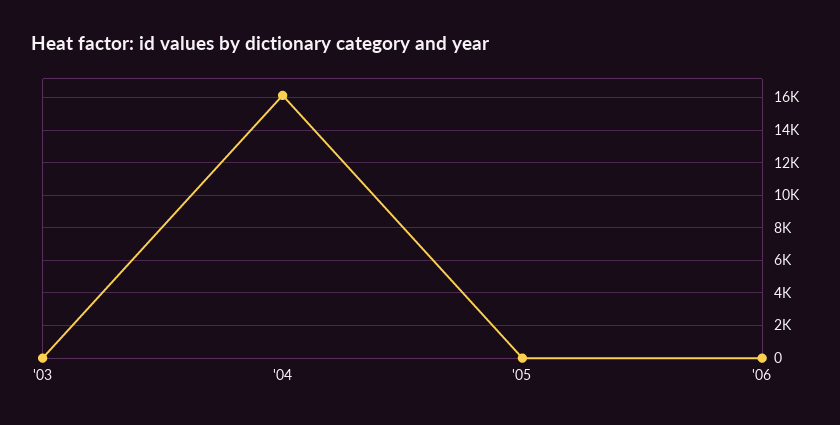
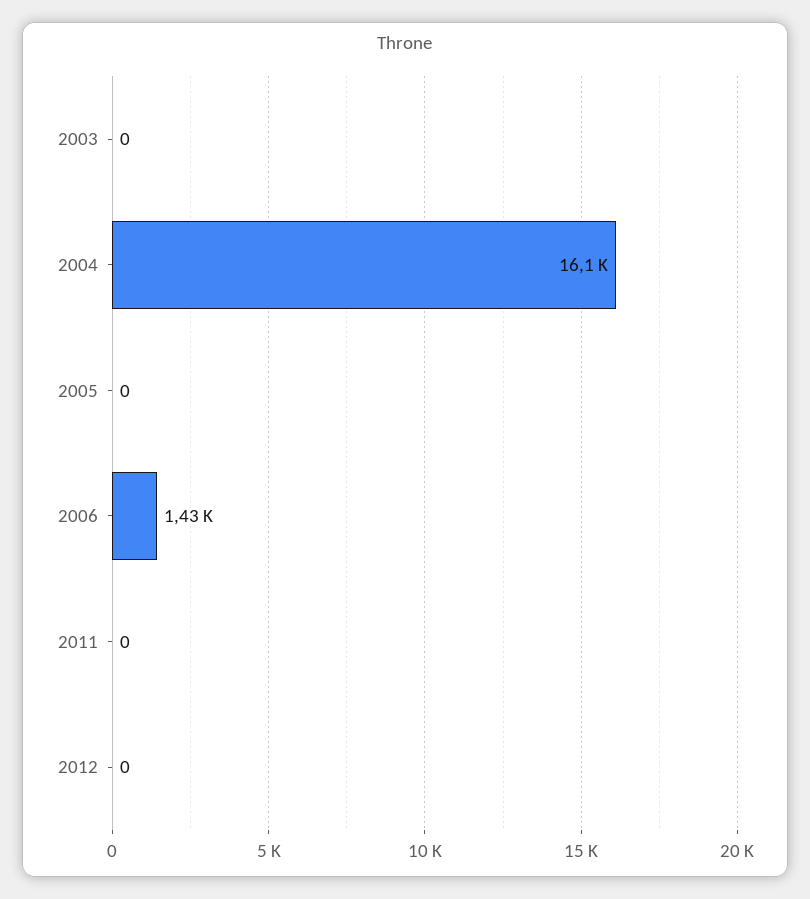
'06: 0 -> 1430
2011: none -> 0
2012: none -> 0

